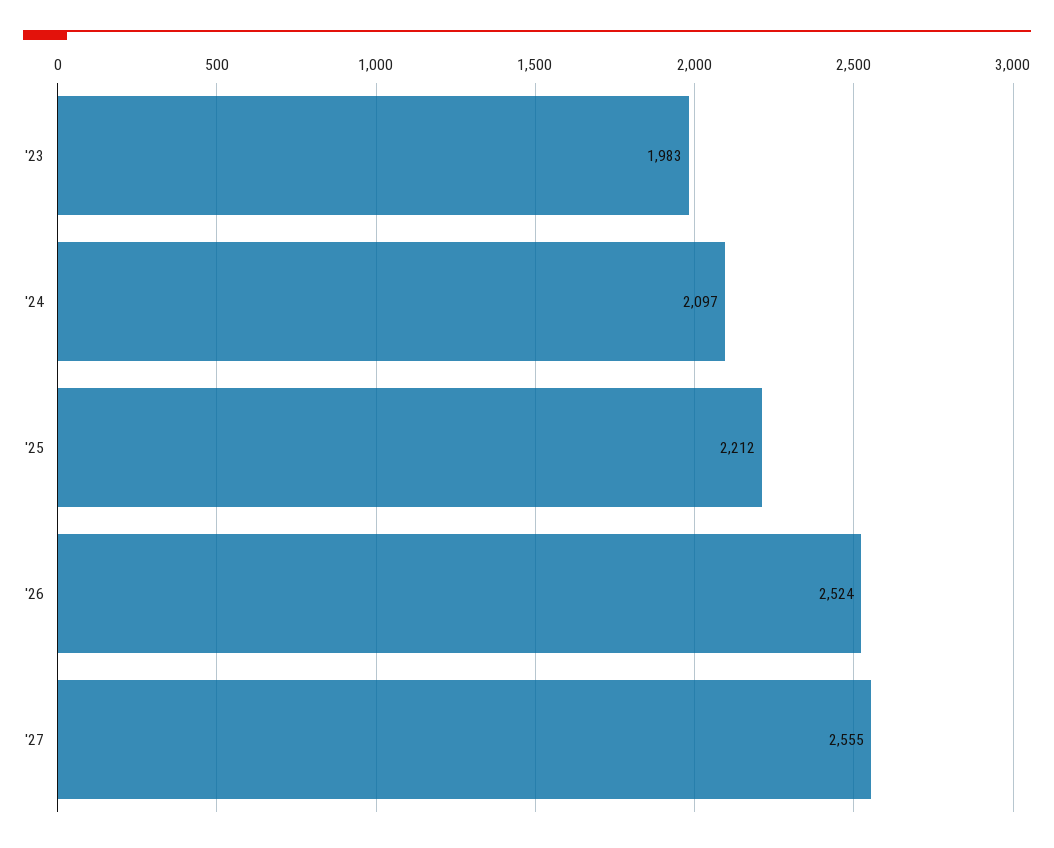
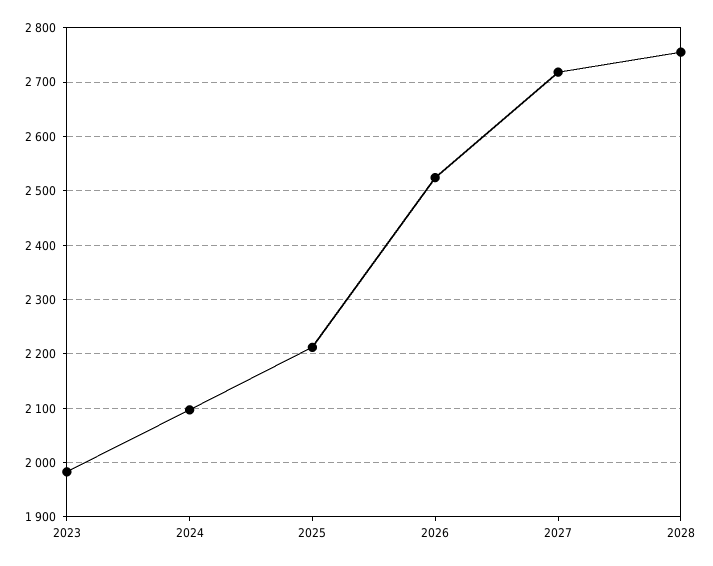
'27: 2555 -> 2720
2028: none -> 2760

